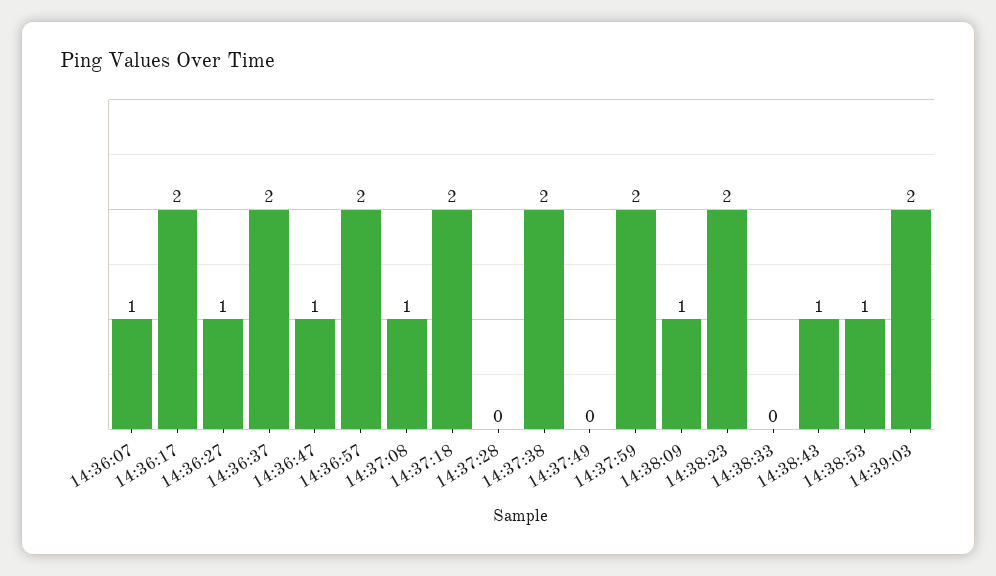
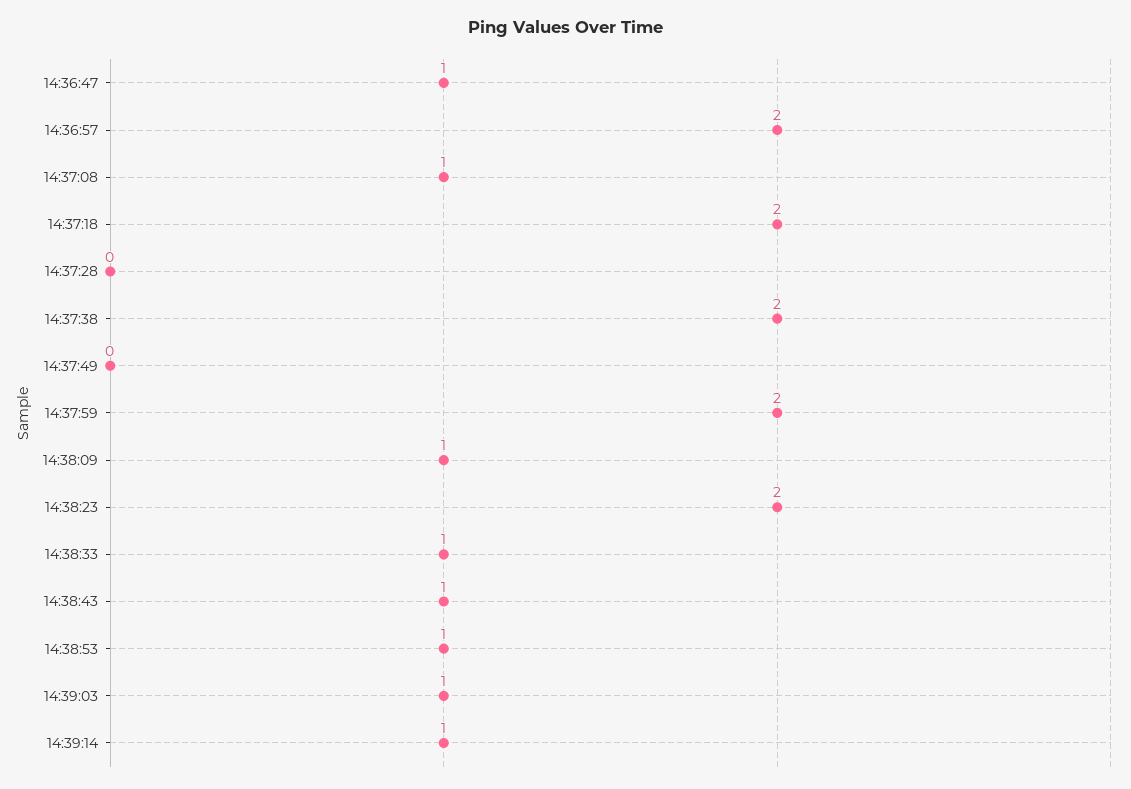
14:36:07: 1 -> none
14:36:17: 2 -> none
14:36:27: 1 -> none
14:36:37: 2 -> none
14:38:33: 0 -> 1
14:39:03: 2 -> 1
14:39:14: none -> 1

